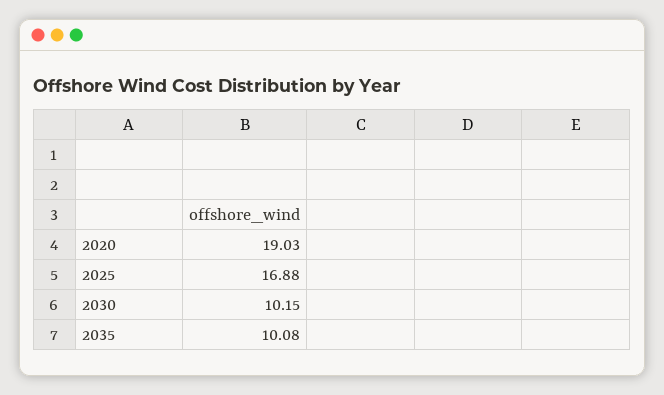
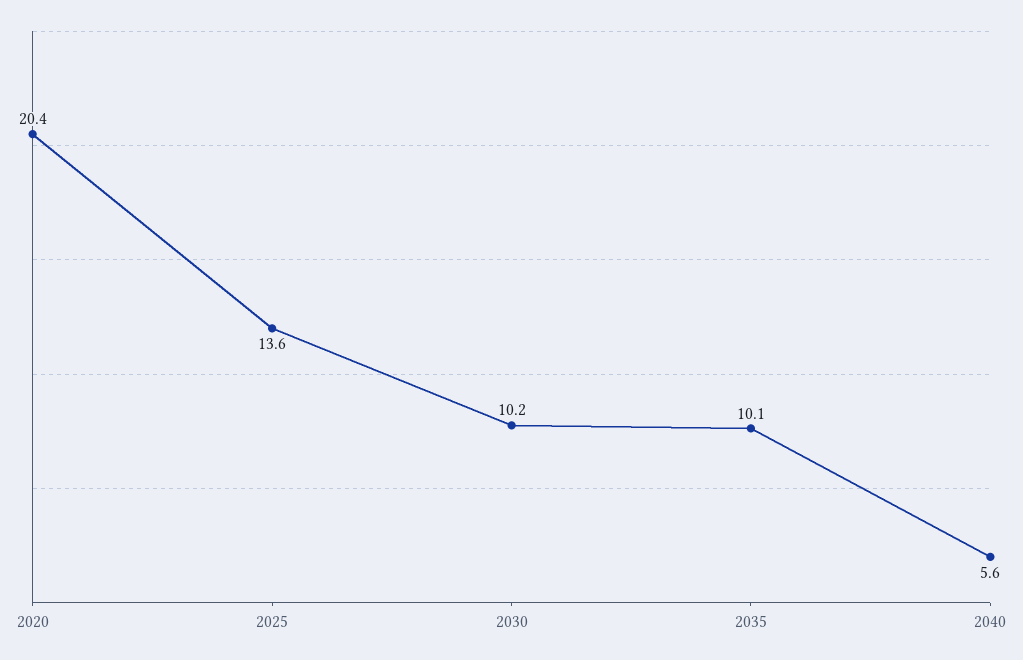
2020: 19.03 -> 20.4
2025: 16.88 -> 13.6
2040: none -> 5.6

